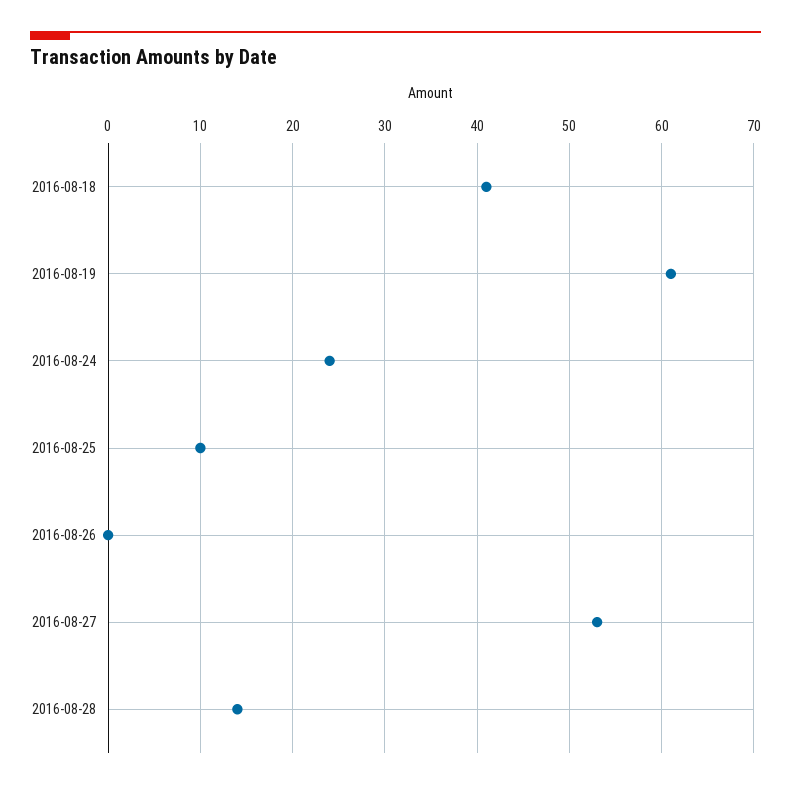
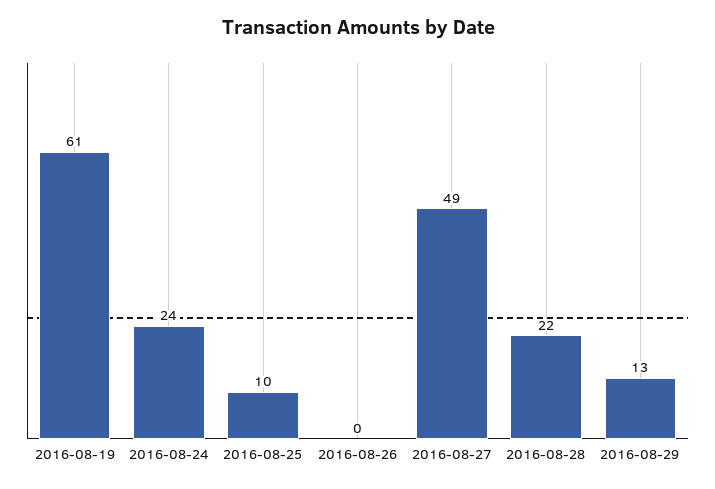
2016-08-18: 41 -> none
2016-08-27: 53 -> 49
2016-08-28: 14 -> 22
2016-08-29: none -> 13

